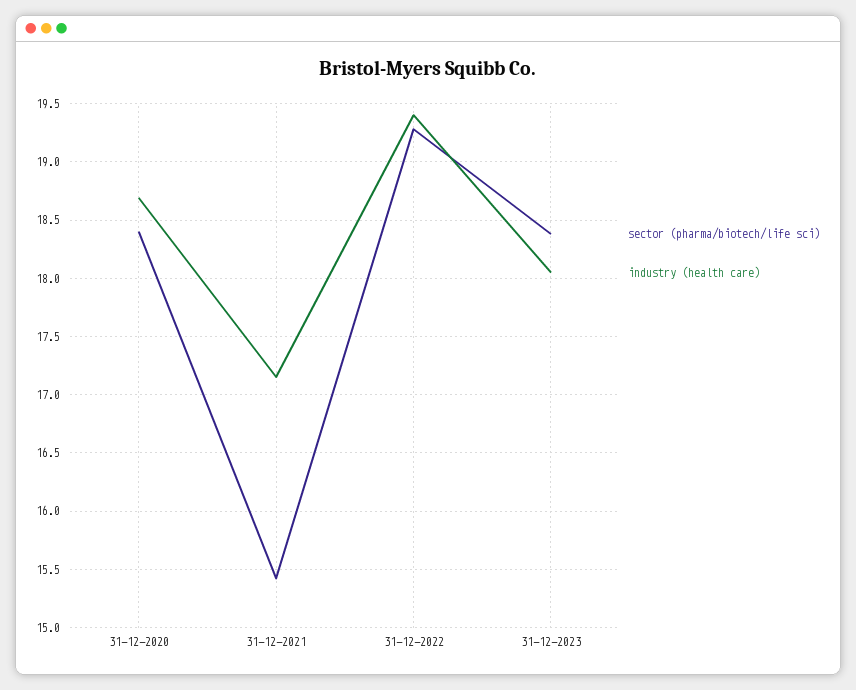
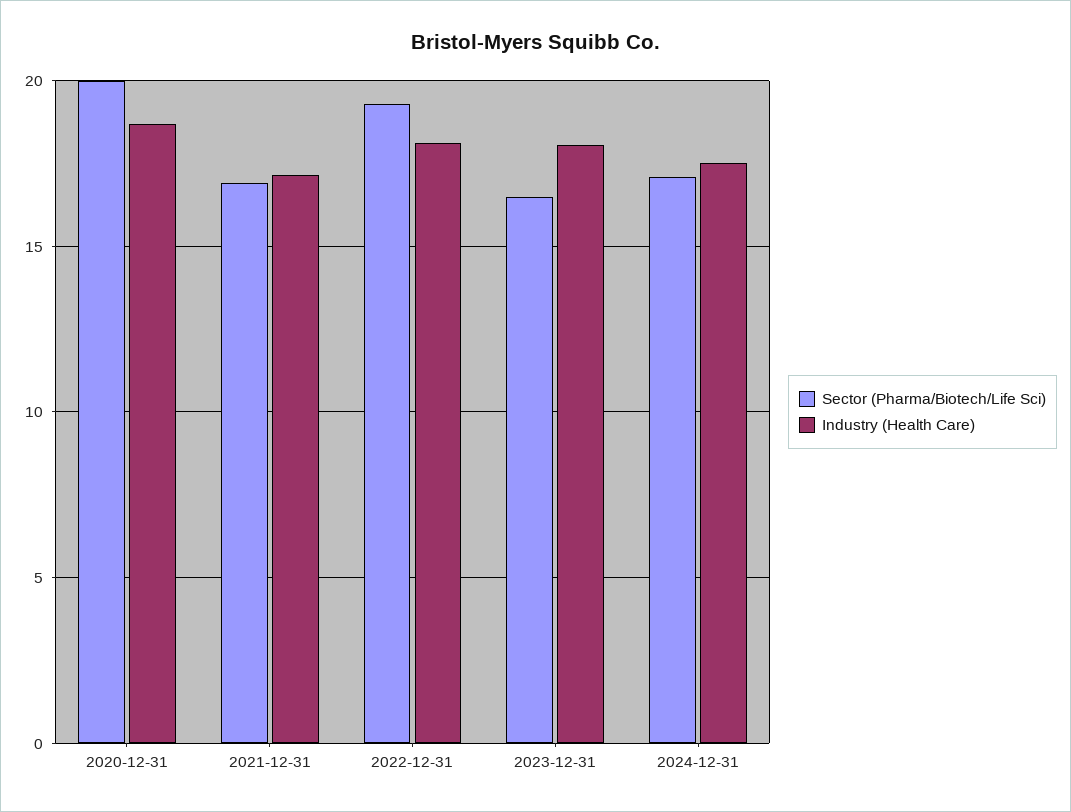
sector (pharma/biotech/life sci), 31-12-2020: 18.4 -> 20
sector (pharma/biotech/life sci), 31-12-2021: 15.4 -> 17
industry (health care), 31-12-2022: 19.4 -> 18
sector (pharma/biotech/life sci), 31-12-2023: 18.4 -> 16.5
sector (pharma/biotech/life sci), 2024-12-31: none -> 17
industry (health care), 2024-12-31: none -> 17.5

